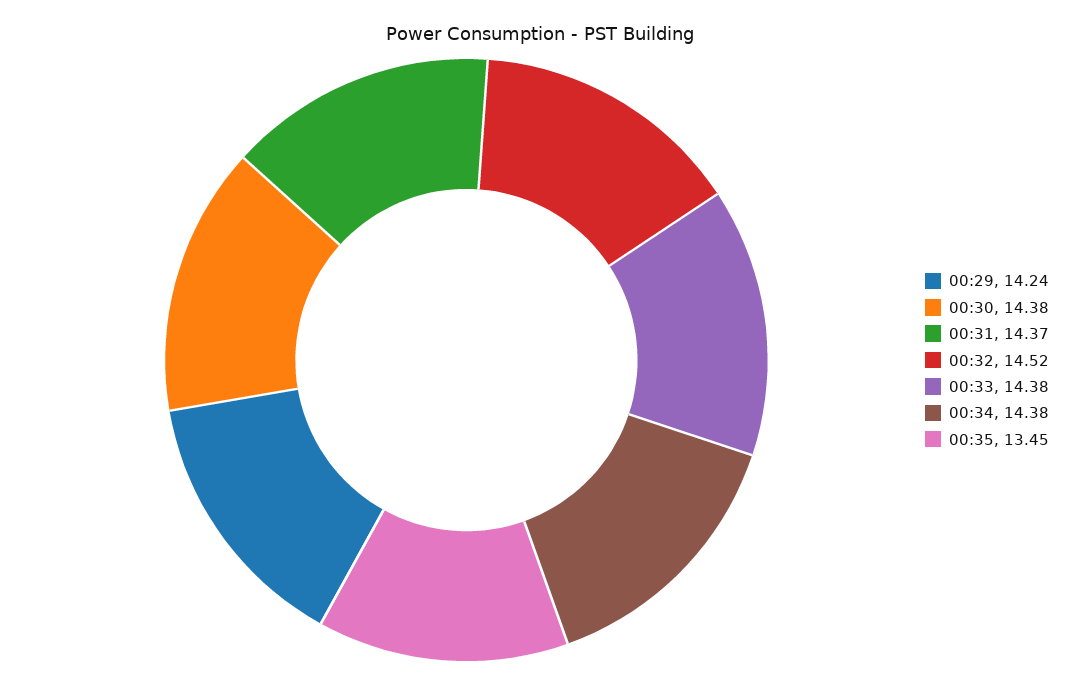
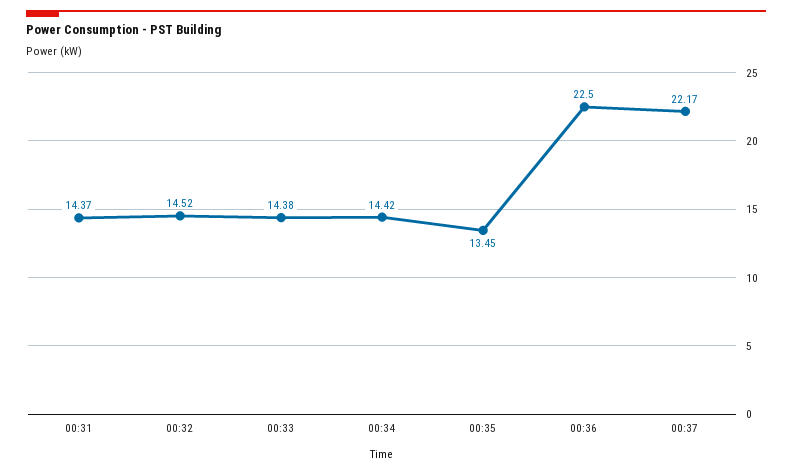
00:29: 14.24 -> none
00:30: 14.38 -> none
00:34: 14.38 -> 14.42
00:36: none -> 22.5
00:37: none -> 22.17

